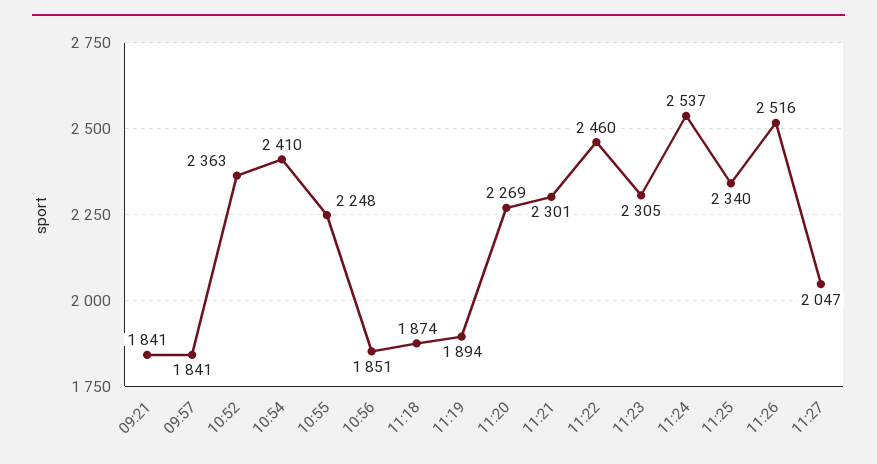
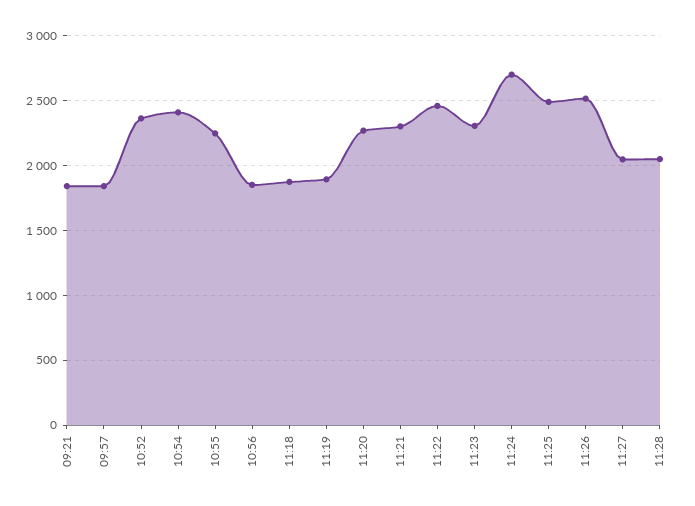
11:24: 2537 -> 2700
11:25: 2340 -> 2500
11:28: none -> 2050

